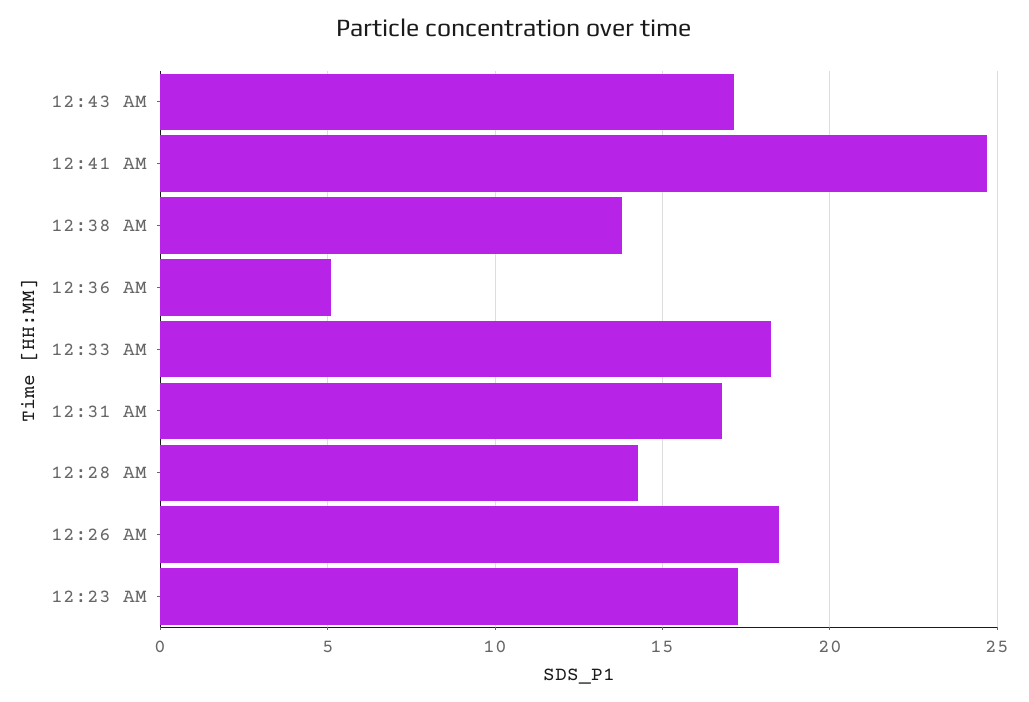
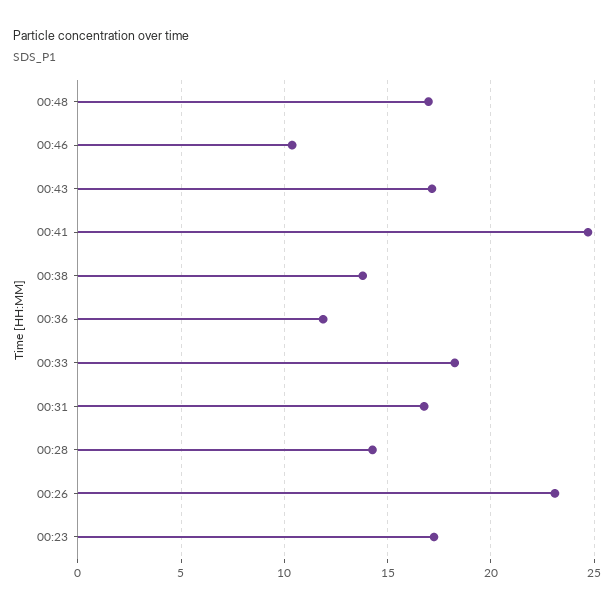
12:36 AM: 5 -> 12
12:26 AM: 18.5 -> 23
00:48: none -> 17
00:46: none -> 10.5

